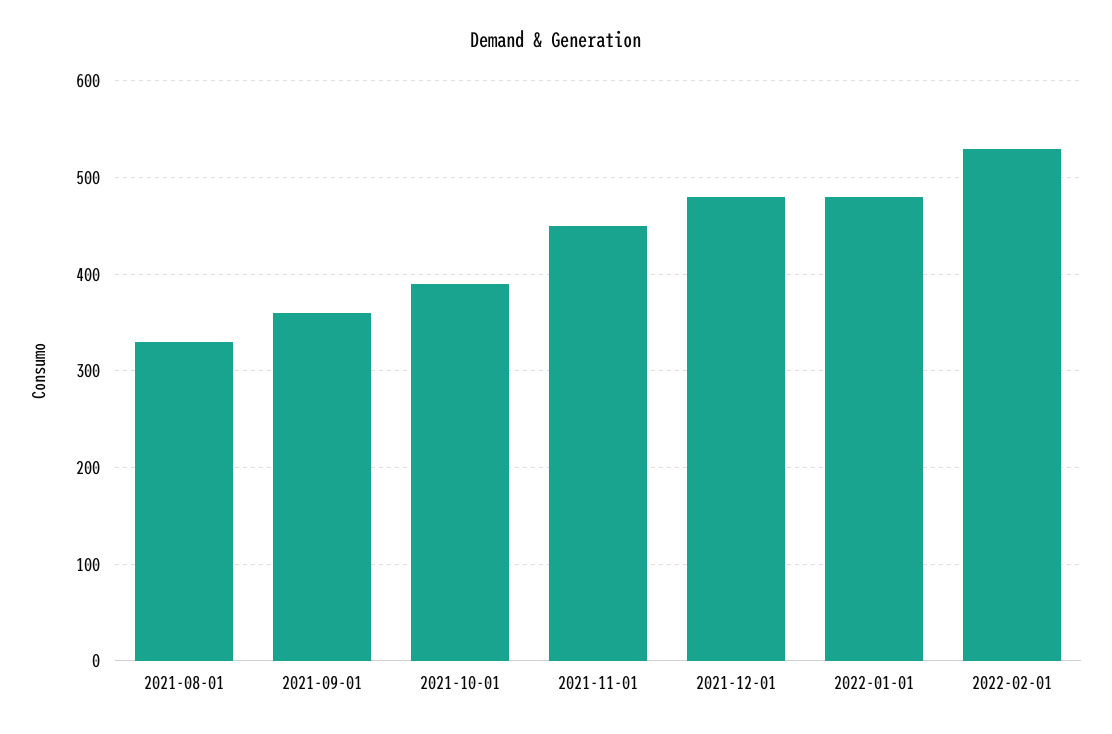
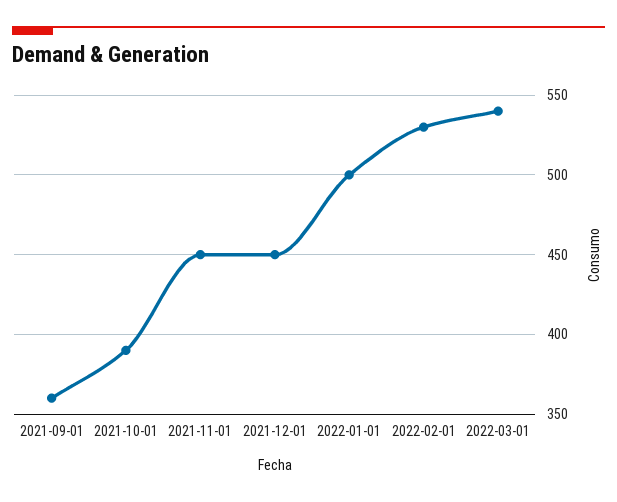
2021-08-01: 330 -> none
2021-12-01: 480 -> 450
2022-01-01: 480 -> 500
2022-03-01: none -> 540

